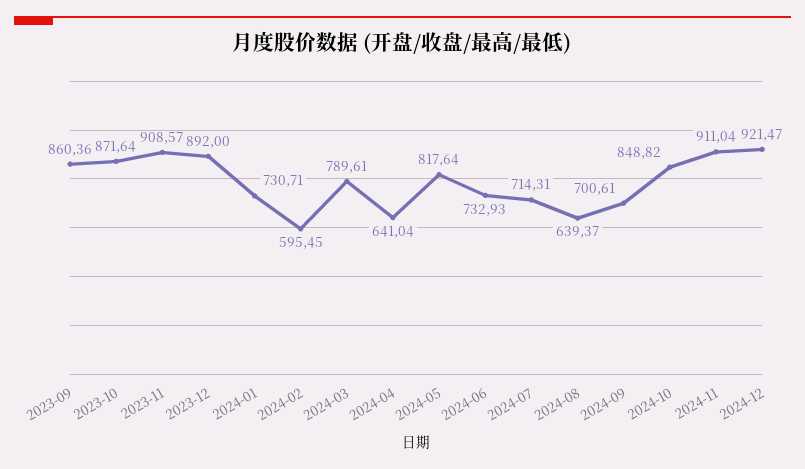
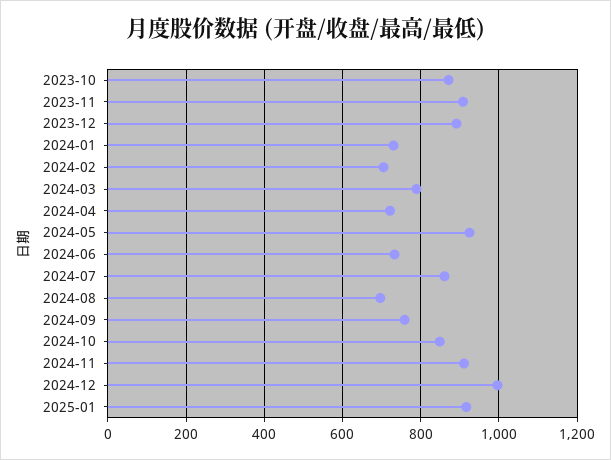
2023-09: 860.36 -> none
2024-02: 595.45 -> 700
2024-04: 641.04 -> 720
2024-05: 817.64 -> 920
2024-07: 714.31 -> 860
2024-08: 639.37 -> 700
2024-09: 700.61 -> 760
2024-12: 921.47 -> 1000
2025-01: none -> 920

